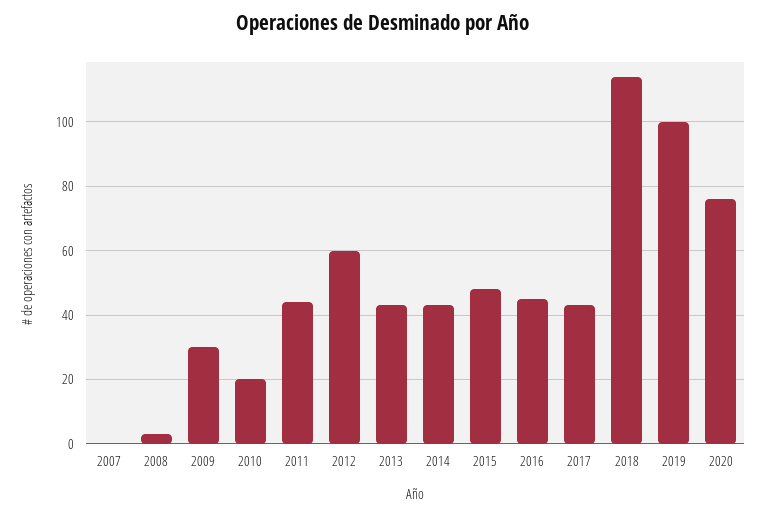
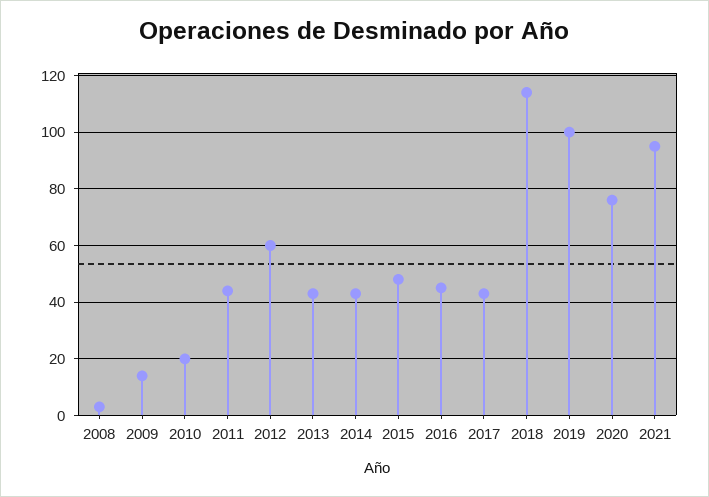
2007: 0 -> none
2009: 30 -> 15
2021: none -> 95

